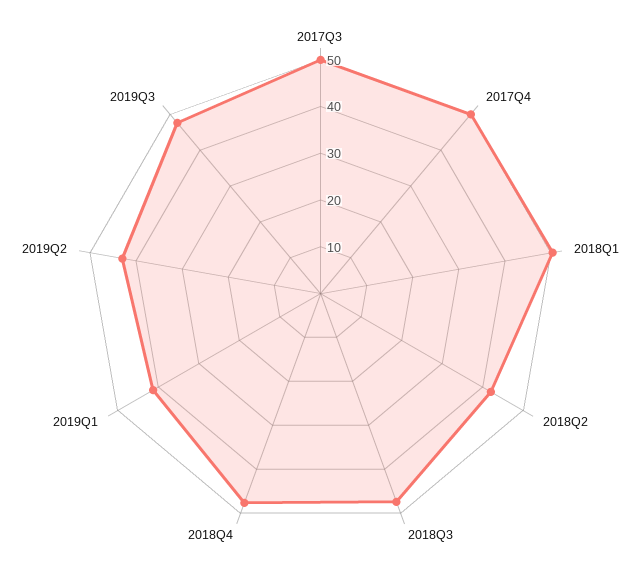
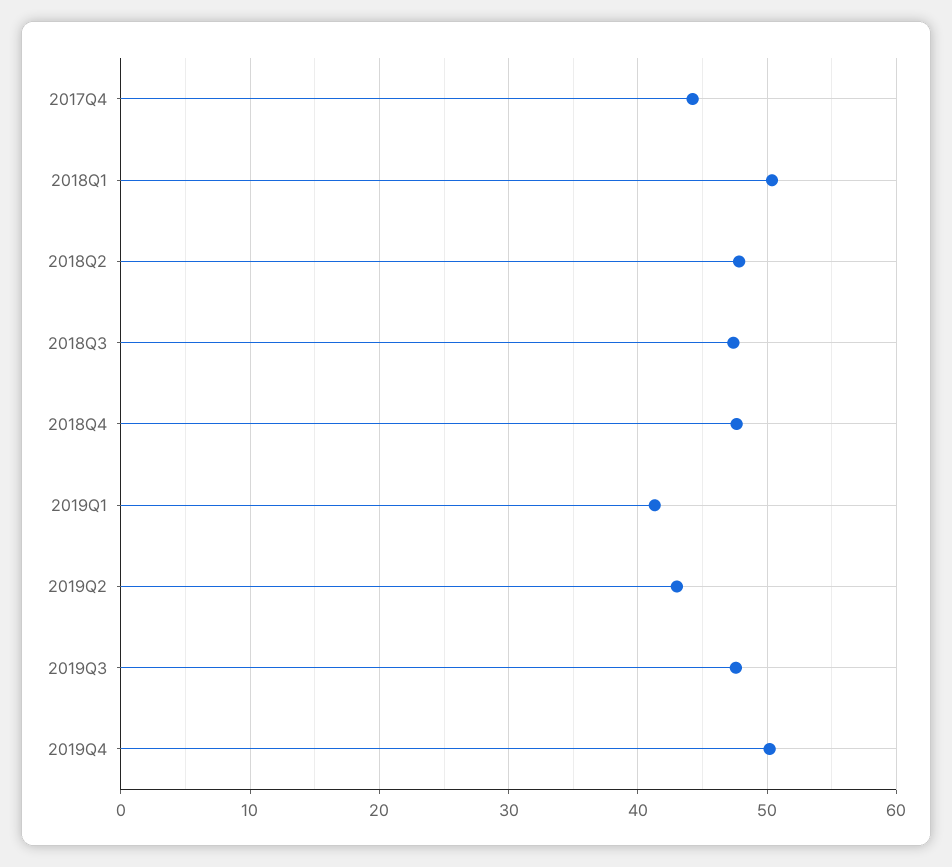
2017Q3: 50 -> none
2017Q4: 50 -> 44
2018Q2: 42 -> 48
2019Q4: none -> 50

